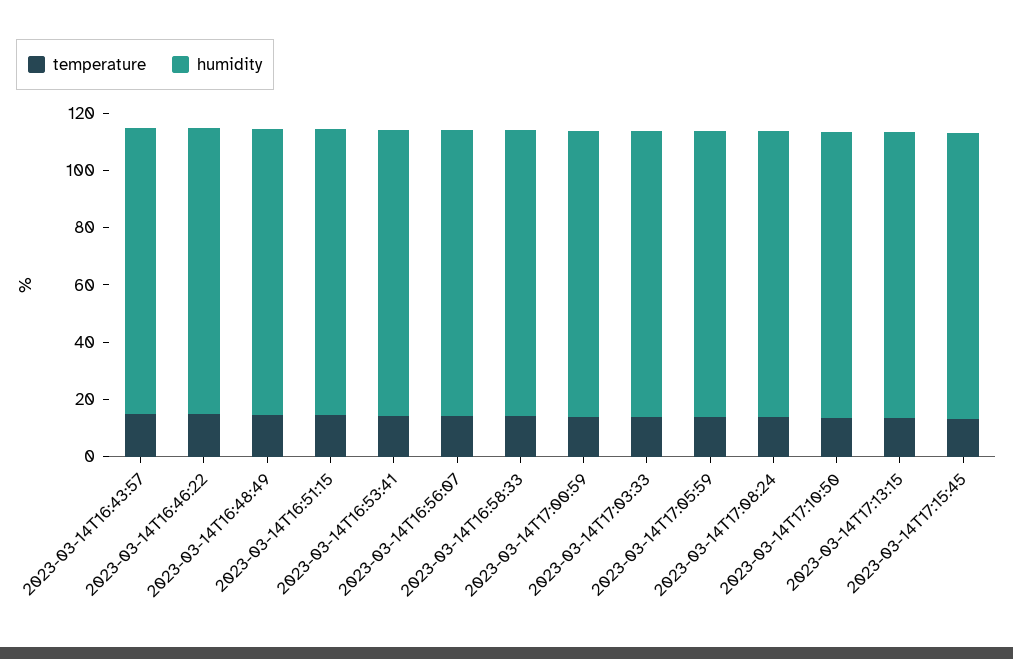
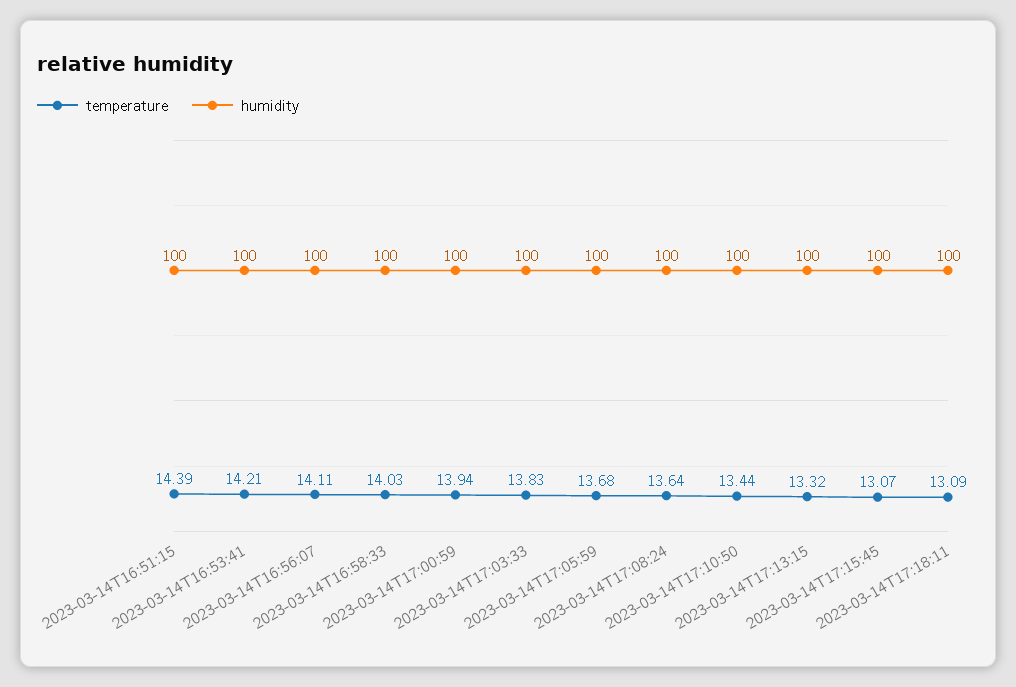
temperature, 2023-03-14T16:43:57: 15 -> none
humidity, 2023-03-14T16:43:57: 100 -> none
temperature, 2023-03-14T16:46:22: 15 -> none
humidity, 2023-03-14T16:46:22: 100 -> none
temperature, 2023-03-14T16:48:49: 15 -> none
humidity, 2023-03-14T16:48:49: 100 -> none
temperature, 2023-03-14T17:18:11: none -> 13.09
humidity, 2023-03-14T17:18:11: none -> 100

